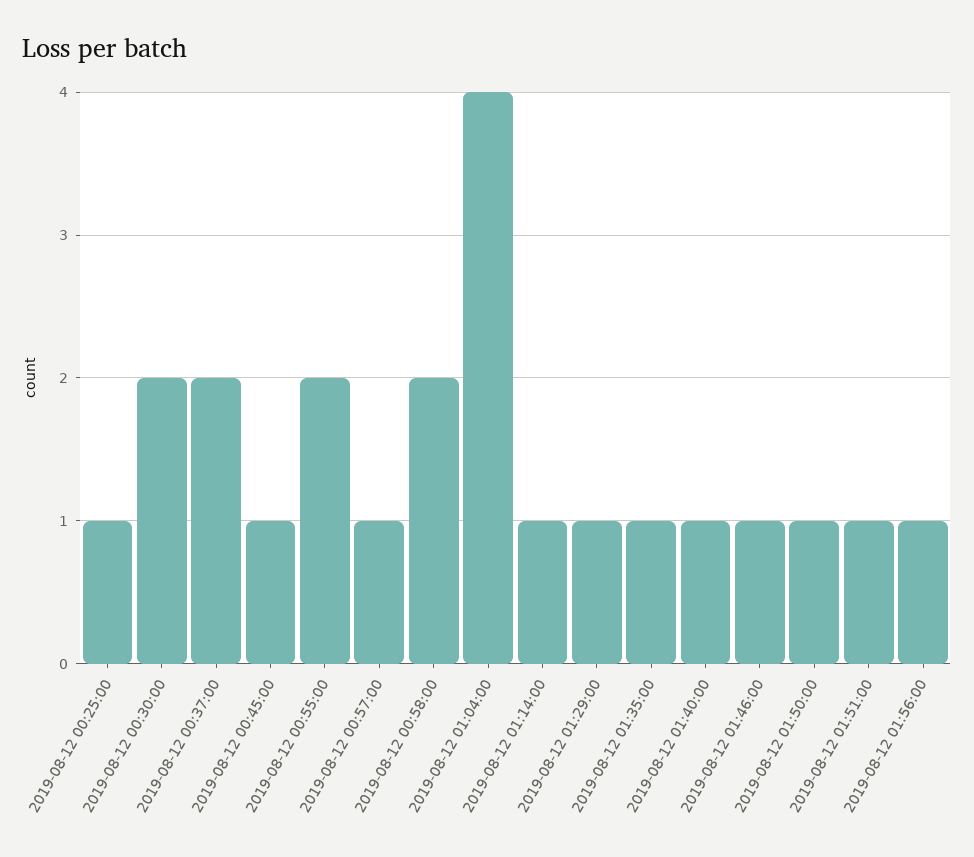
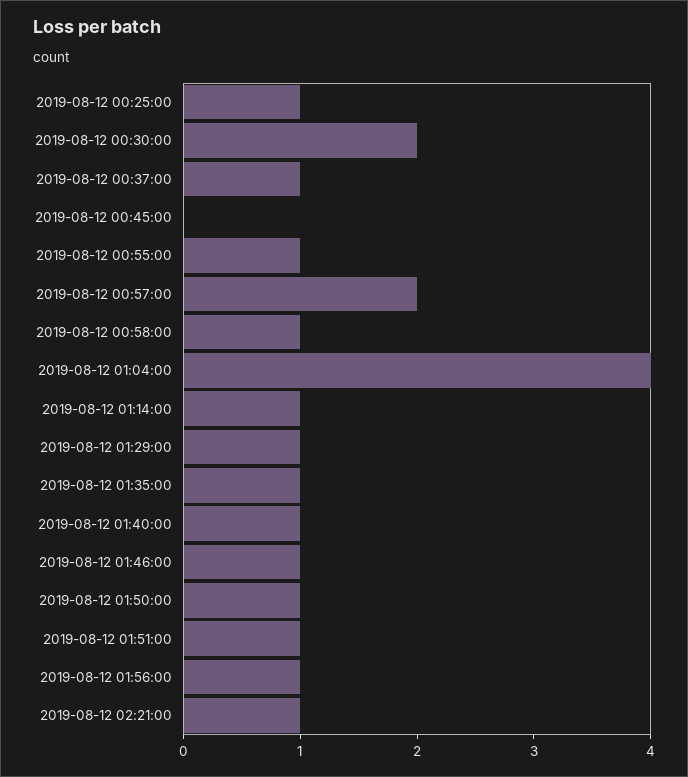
2019-08-12 00:37:00: 2 -> 1
2019-08-12 00:45:00: 1 -> 0
2019-08-12 00:55:00: 2 -> 1
2019-08-12 00:57:00: 1 -> 2
2019-08-12 00:58:00: 2 -> 1
2019-08-12 02:21:00: none -> 1

